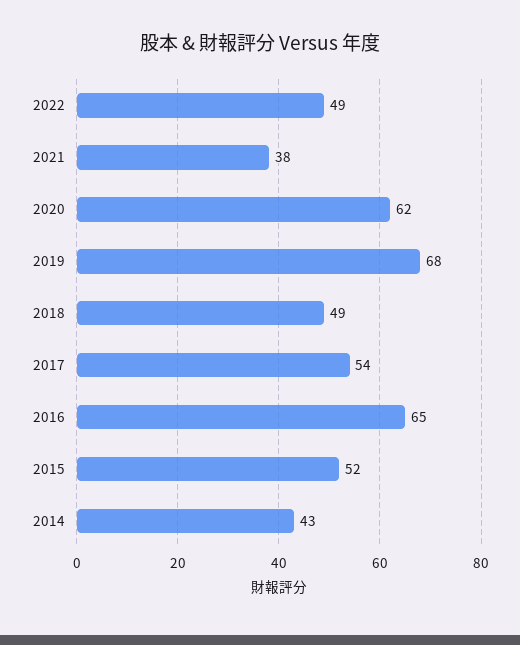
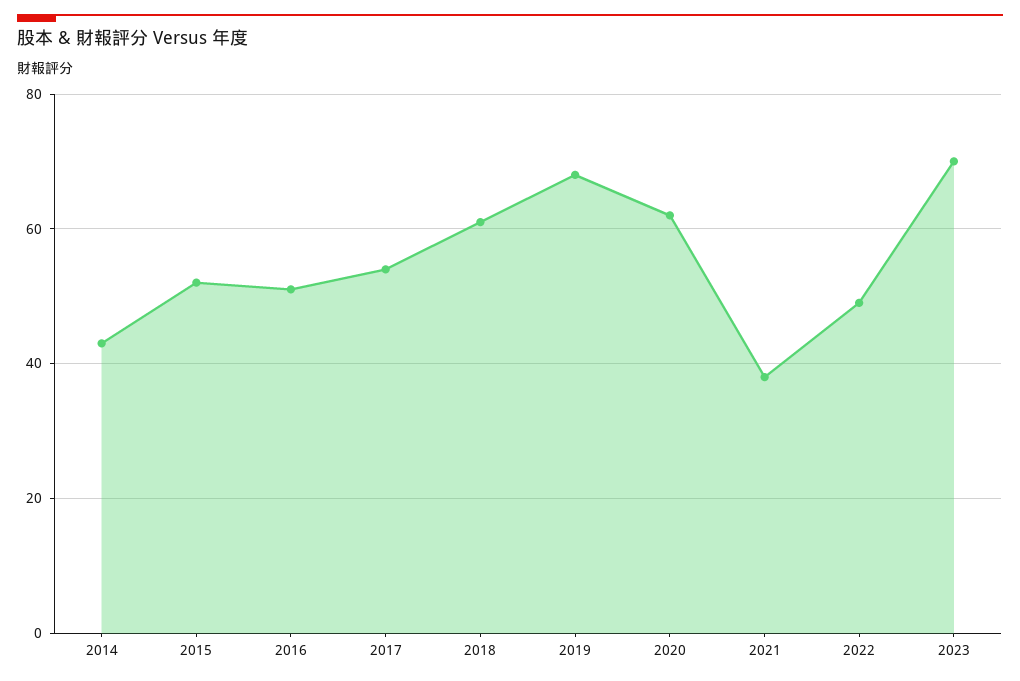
2018: 49 -> 60
2016: 65 -> 50
2023: none -> 70

